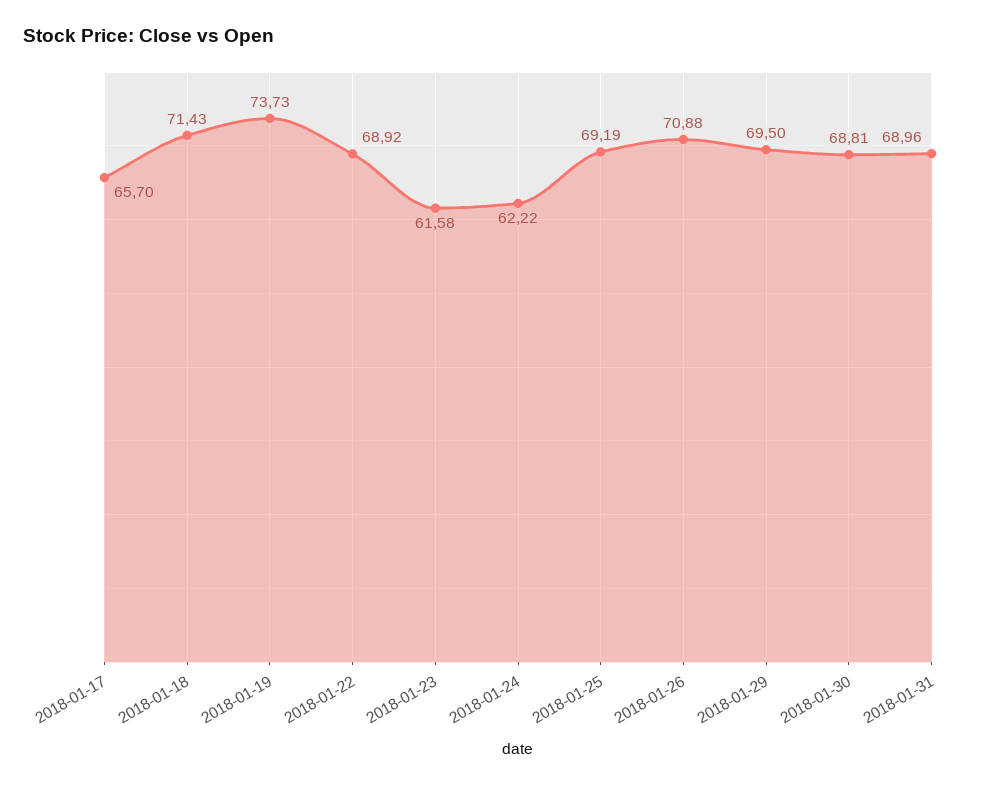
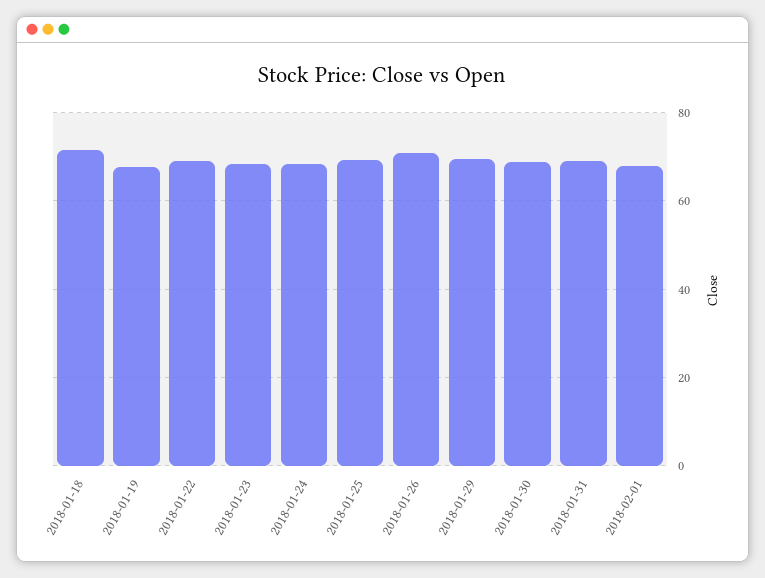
2018-01-17: 65.7 -> none
2018-01-19: 73.73 -> 68
2018-01-23: 61.58 -> 68
2018-01-24: 62.22 -> 68
2018-02-01: none -> 68

